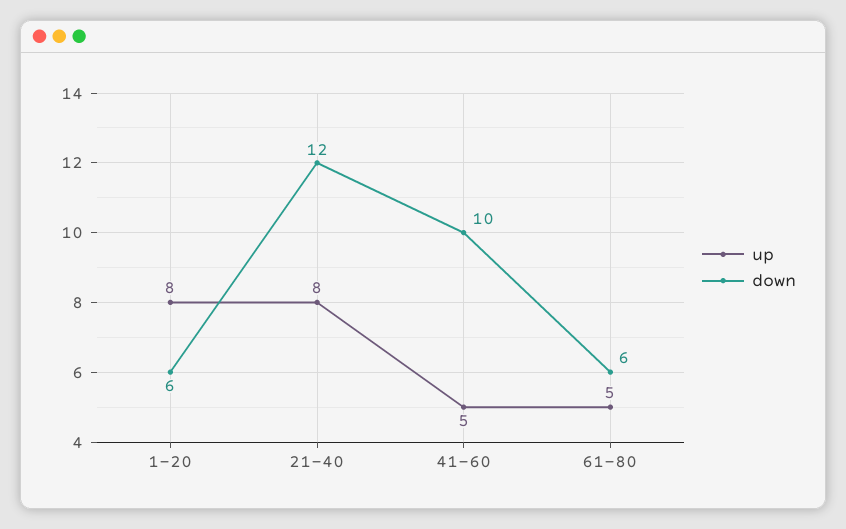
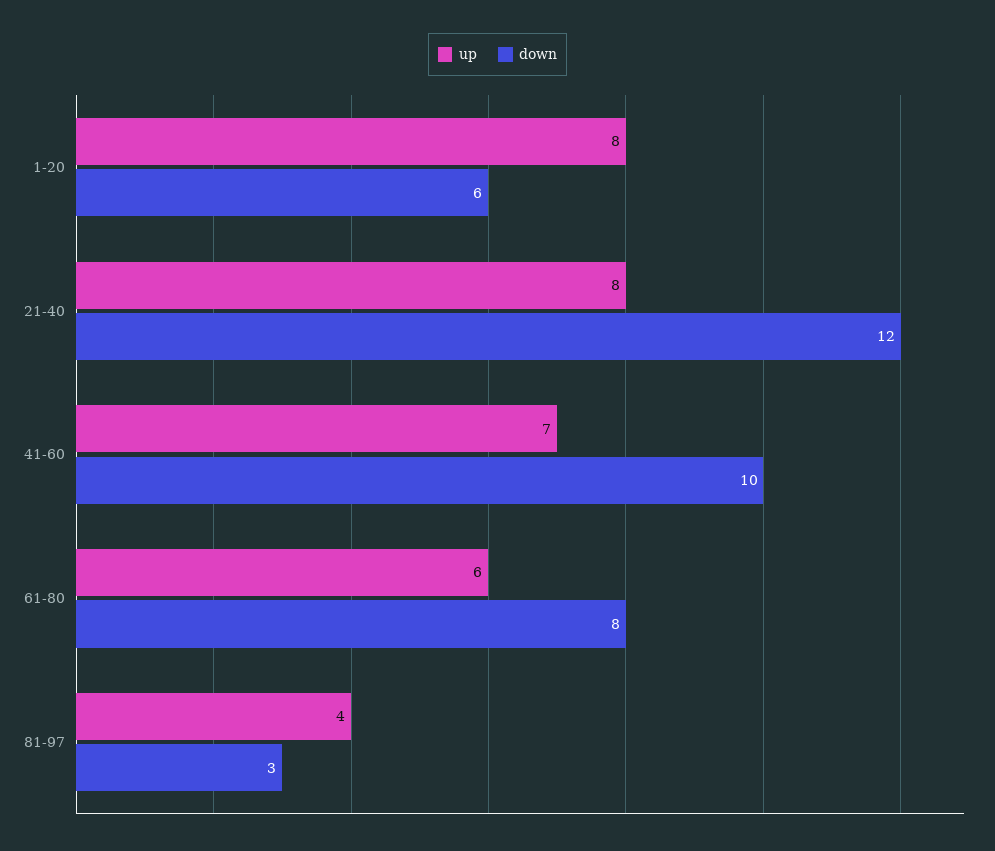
up, 41-60: 5 -> 7
up, 61-80: 5 -> 6
down, 61-80: 6 -> 8
up, 81-97: none -> 4
down, 81-97: none -> 3

